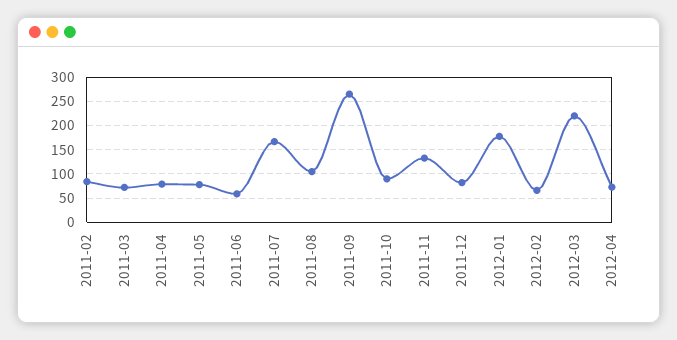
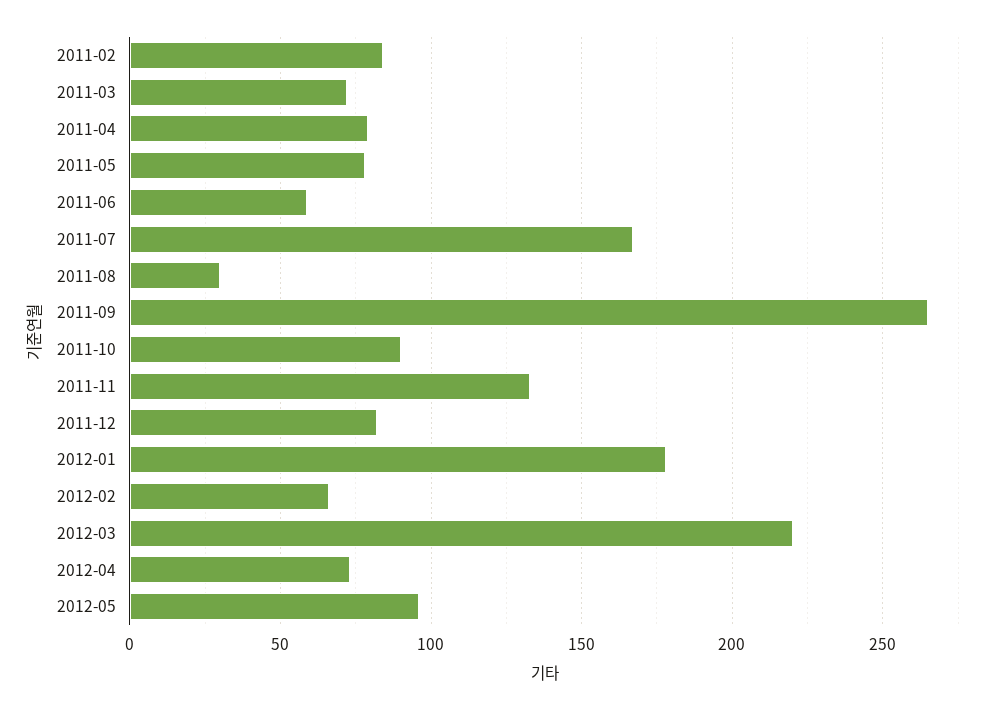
2011-08: 100 -> 30
2012-05: none -> 95

